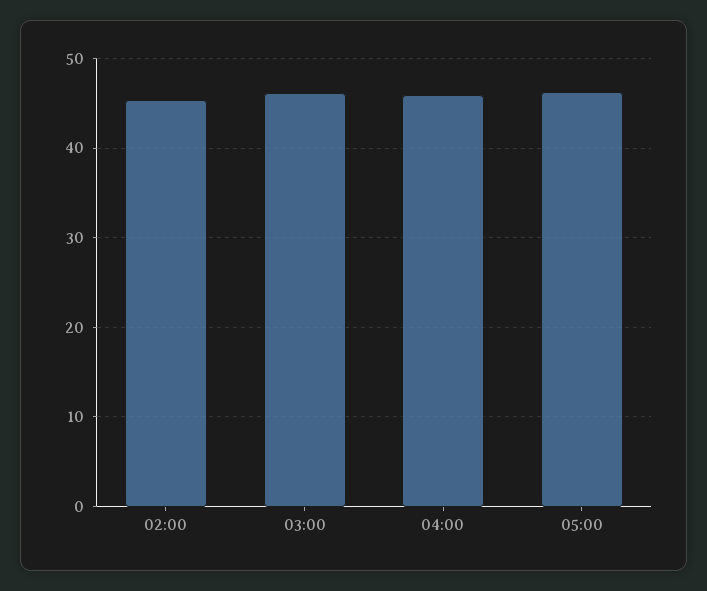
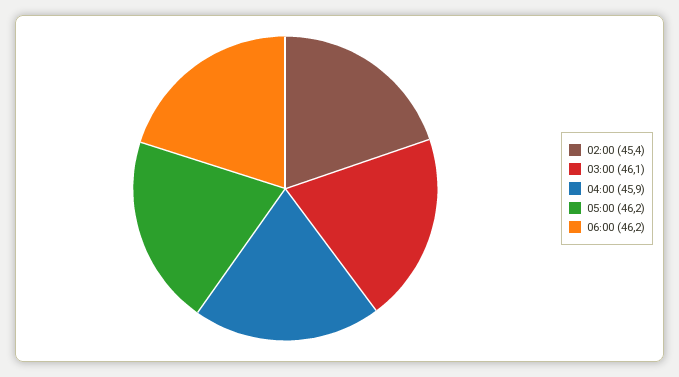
06:00: none -> 46.2

